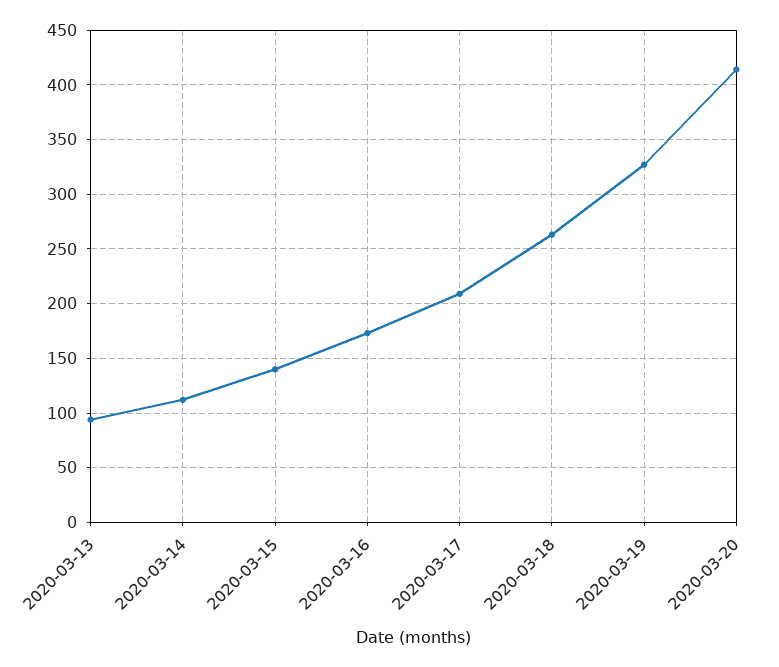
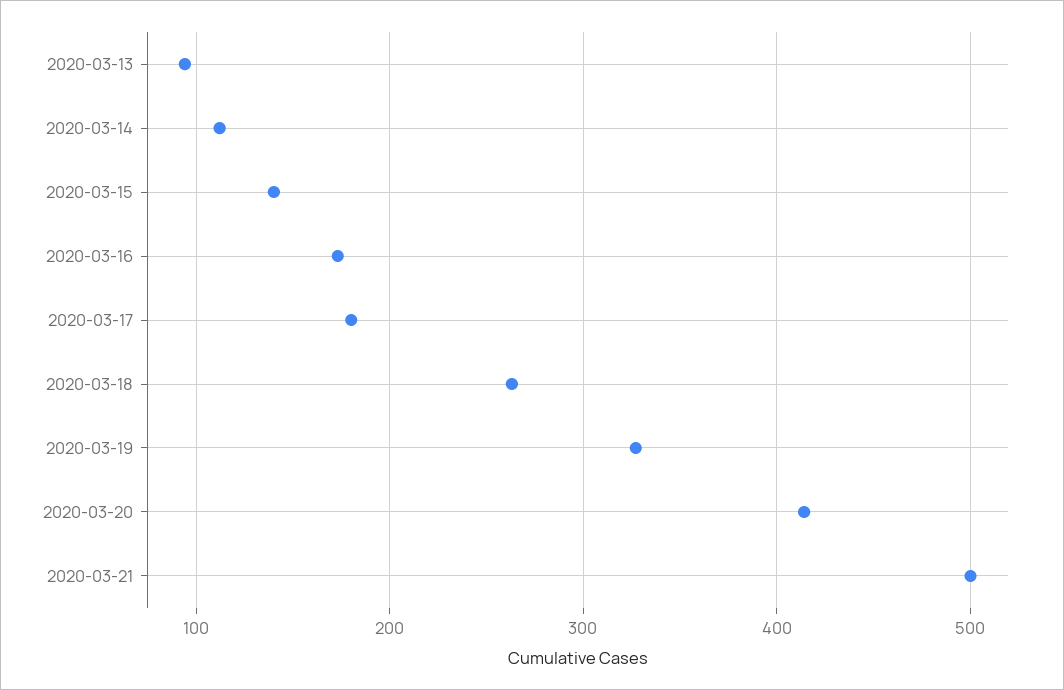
2020-03-17: 210 -> 180
2020-03-21: none -> 500

